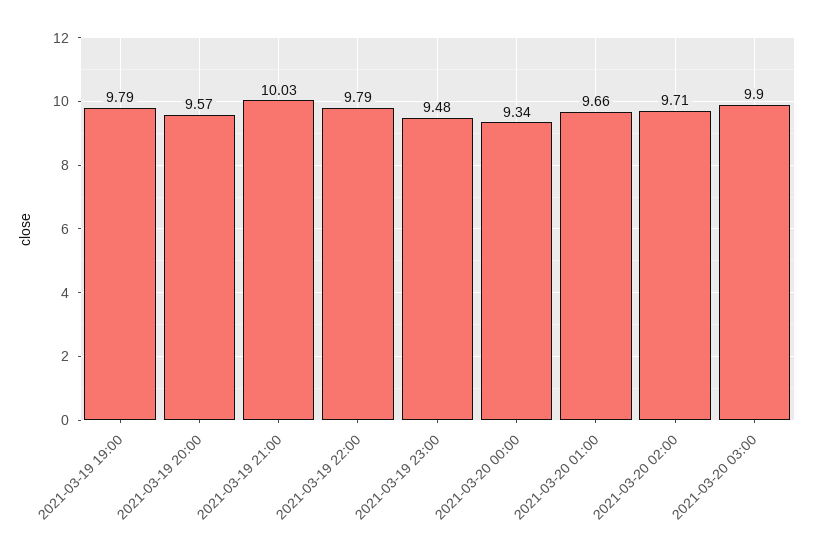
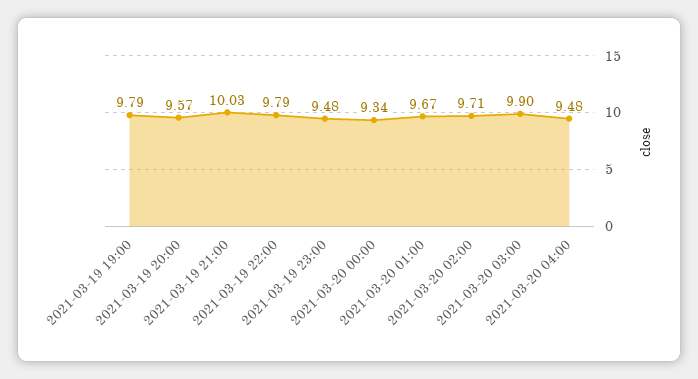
2021-03-20 01:00: 9.66 -> 9.67
2021-03-20 04:00: none -> 9.48

